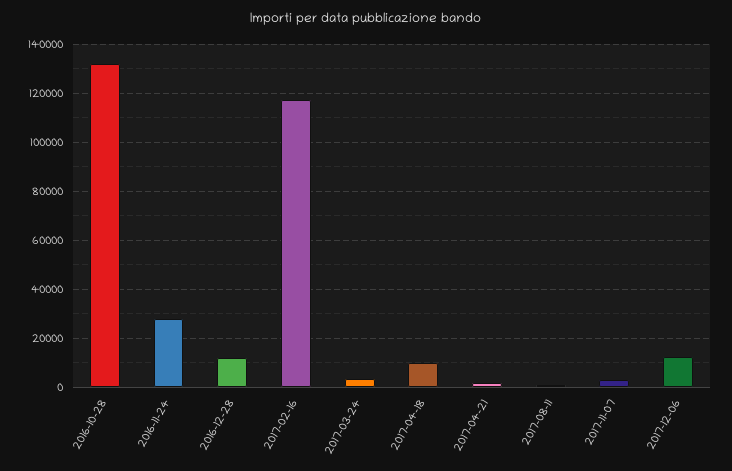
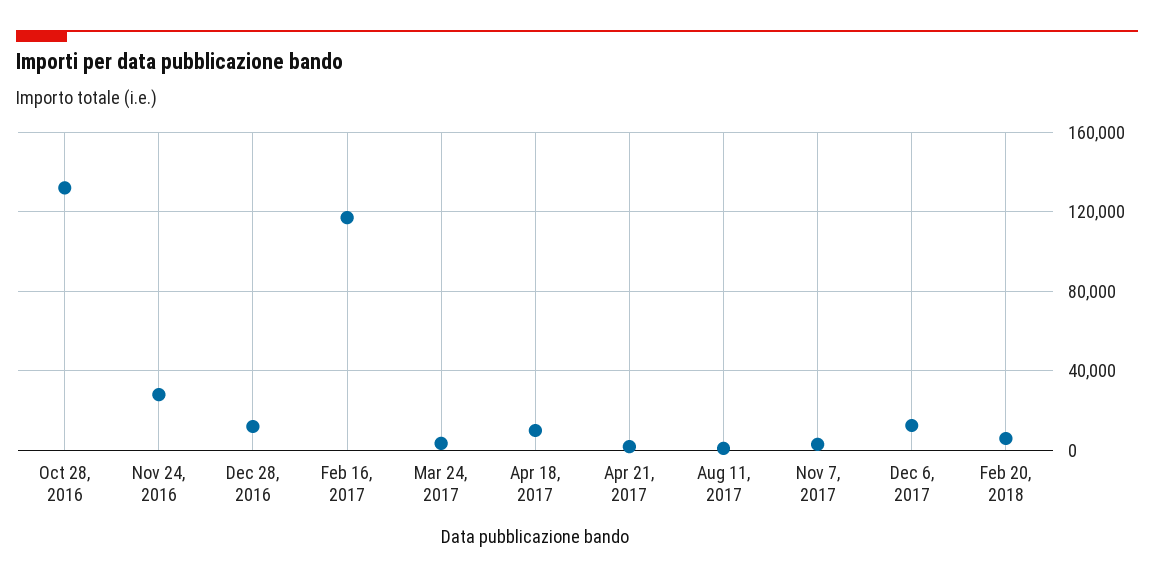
Feb 20, 2018: none -> 5000

